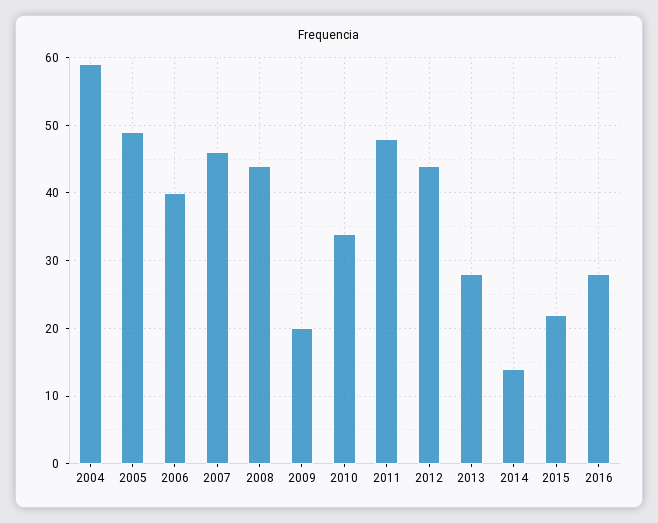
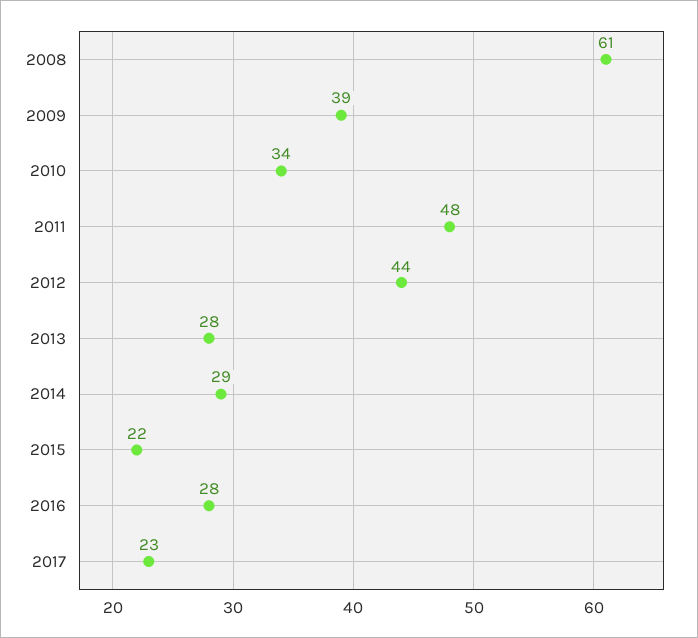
2004: 59 -> none
2005: 49 -> none
2006: 40 -> none
2007: 46 -> none
2008: 44 -> 61
2009: 20 -> 39
2014: 14 -> 29
2017: none -> 23

